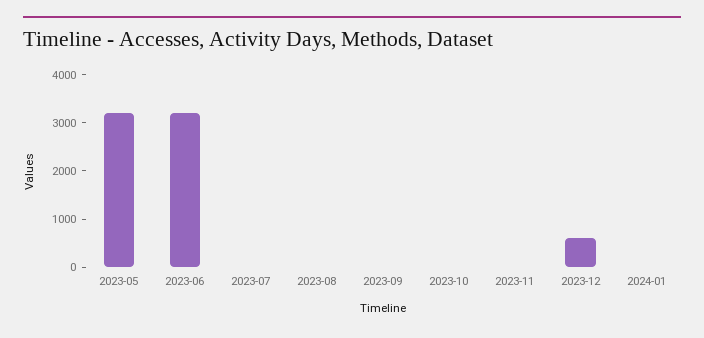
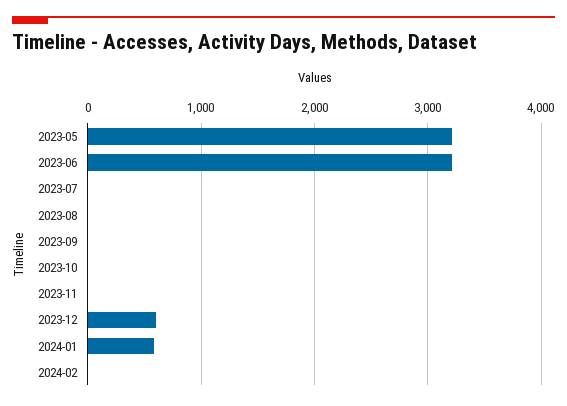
2024-01: 0 -> 600
2024-02: none -> 0

